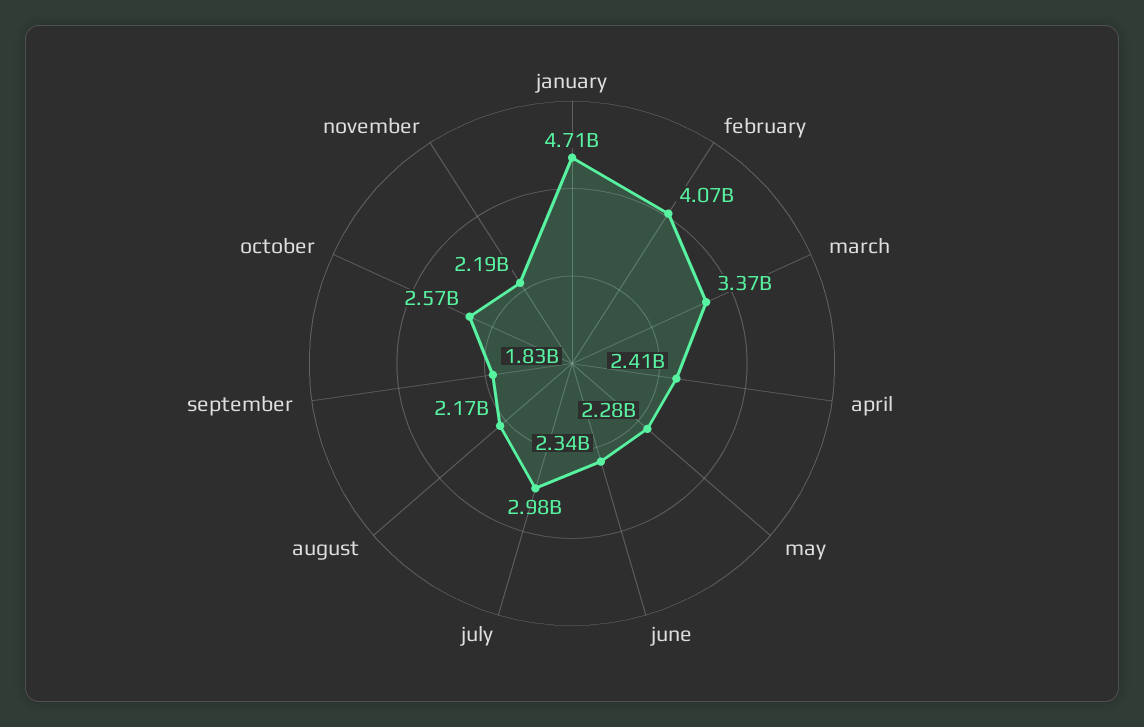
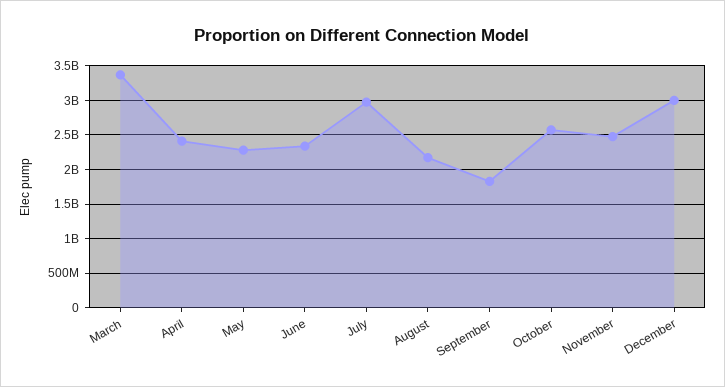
january: 4710000000 -> none
february: 4070000000 -> none
november: 2190000000 -> 2500000000
December: none -> 3000000000

